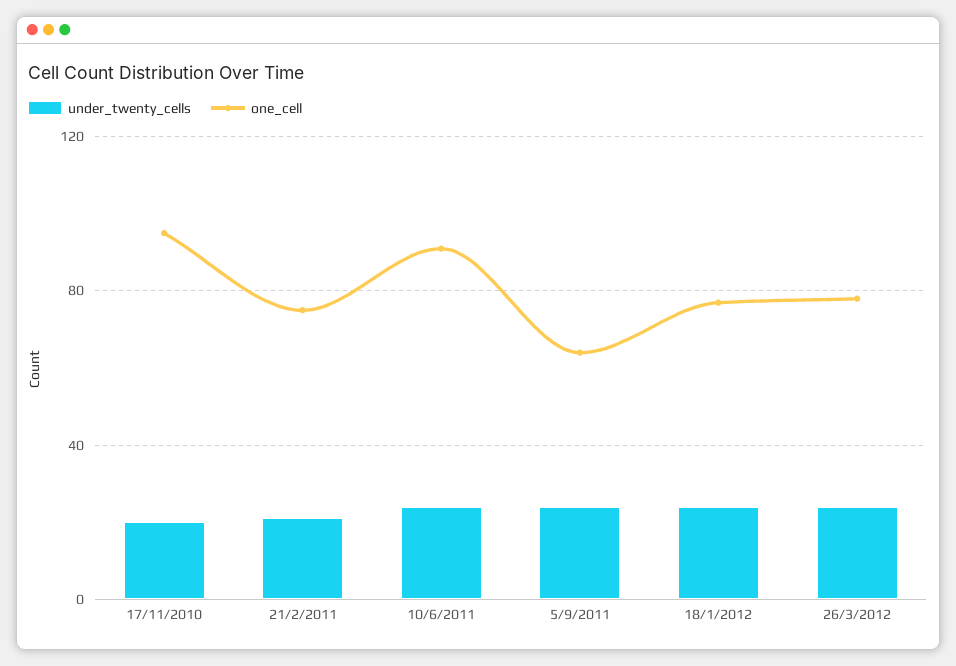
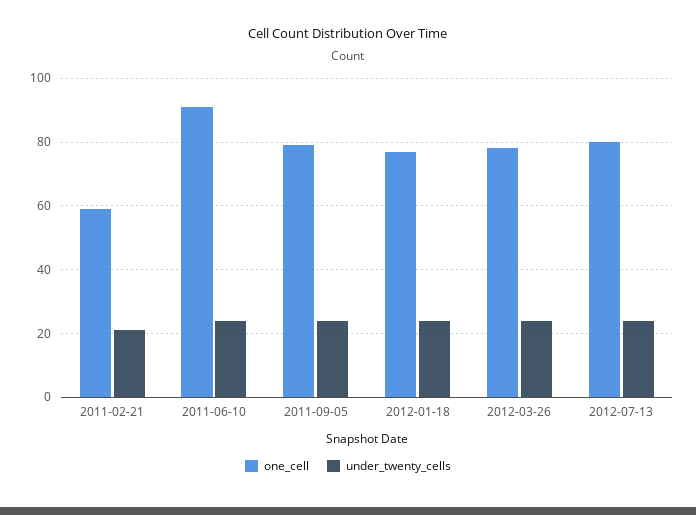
under_twenty_cells, 17/11/2010: 20 -> none
one_cell, 17/11/2010: 95 -> none
one_cell, 21/2/2011: 75 -> 60
one_cell, 5/9/2011: 65 -> 80
one_cell, 2012-07-13: none -> 80
under_twenty_cells, 2012-07-13: none -> 25

